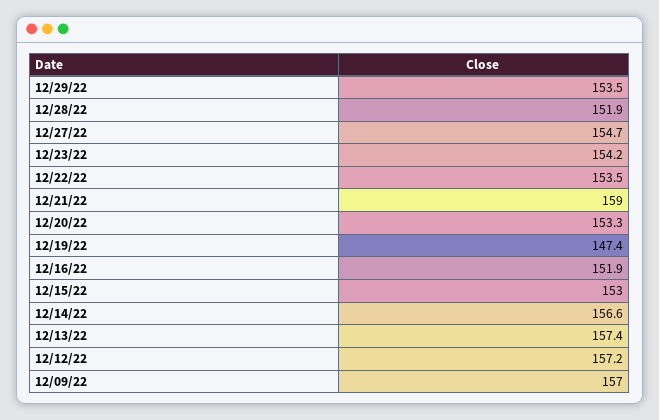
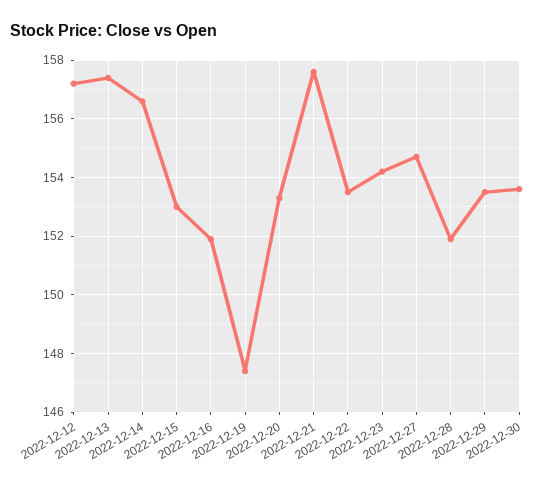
12/21/22: 159 -> 157.5
12/09/22: 157 -> none
2022-12-30: none -> 153.5

